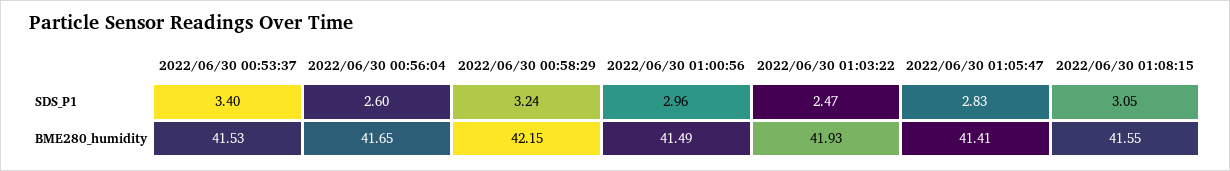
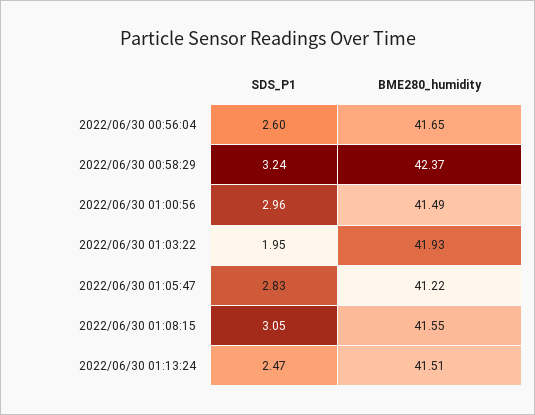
2022/06/30 00:53:37, SDS_P1: 3.4 -> none
2022/06/30 01:03:22, SDS_P1: 2.47 -> 1.95
2022/06/30 00:53:37, BME280_humidity: 41.53 -> none
2022/06/30 00:58:29, BME280_humidity: 42.15 -> 42.37
2022/06/30 01:05:47, BME280_humidity: 41.41 -> 41.22
2022/06/30 01:13:24, SDS_P1: none -> 2.47
2022/06/30 01:13:24, BME280_humidity: none -> 41.51

